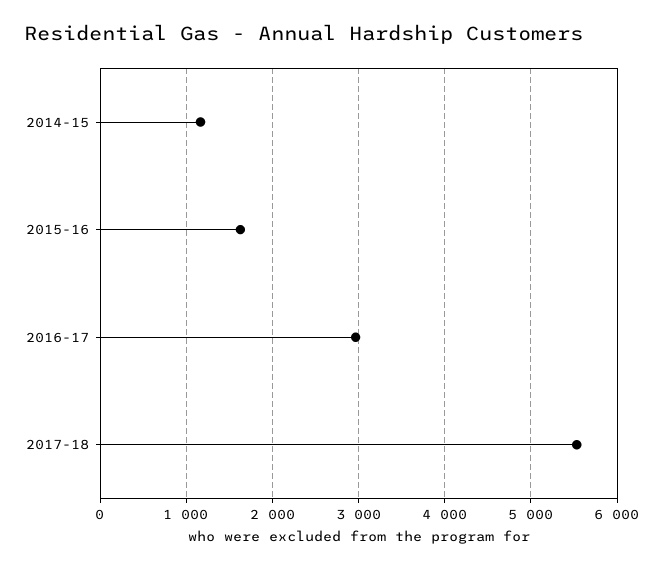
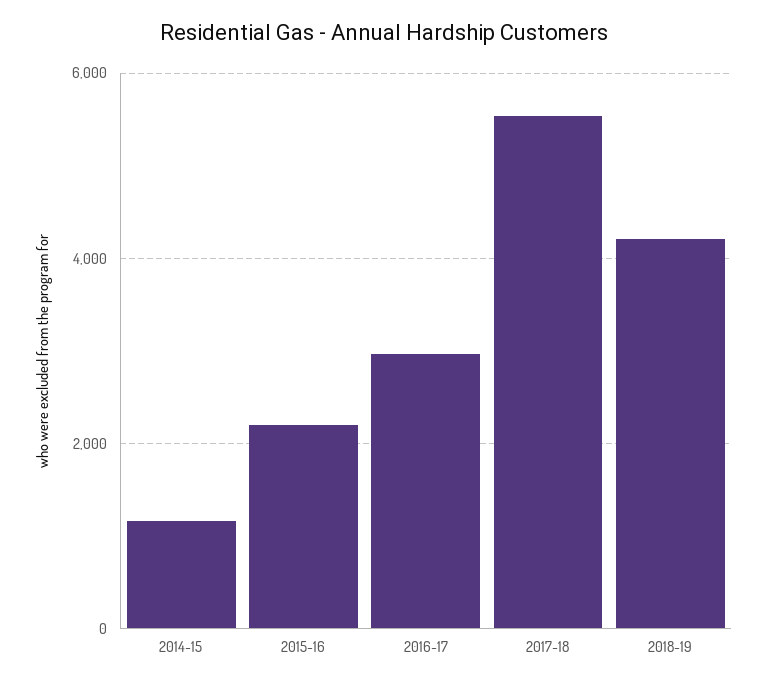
2015-16: 1600 -> 2200
2018-19: none -> 4200

